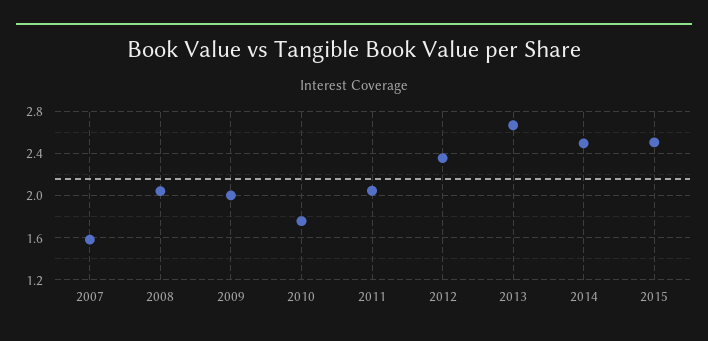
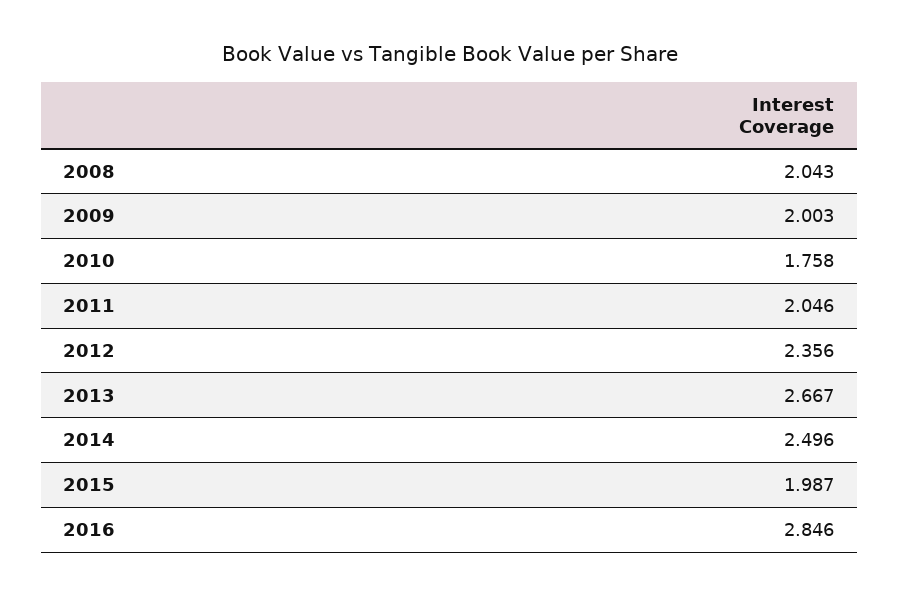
2007: 1.6 -> none
2015: 2.5 -> 1.987
2016: none -> 2.846

